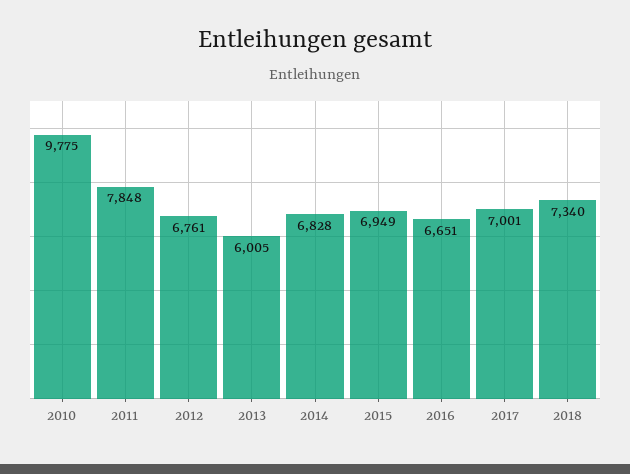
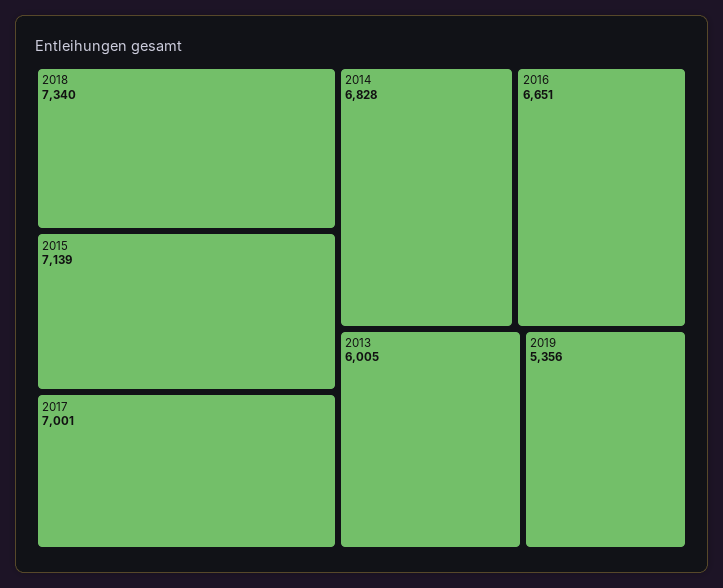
2010: 9775 -> none
2011: 7848 -> none
2012: 6761 -> none
2015: 6949 -> 7139
2019: none -> 5356

